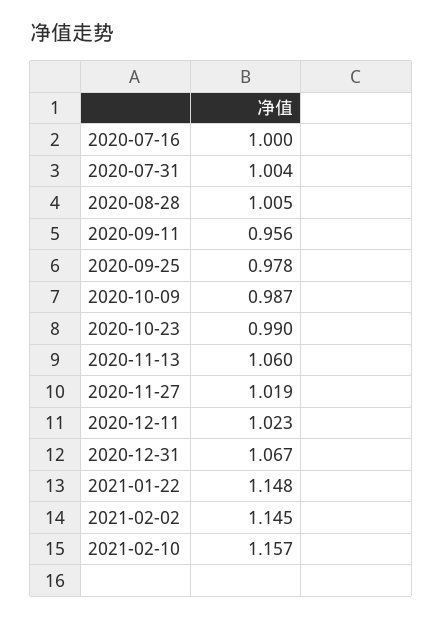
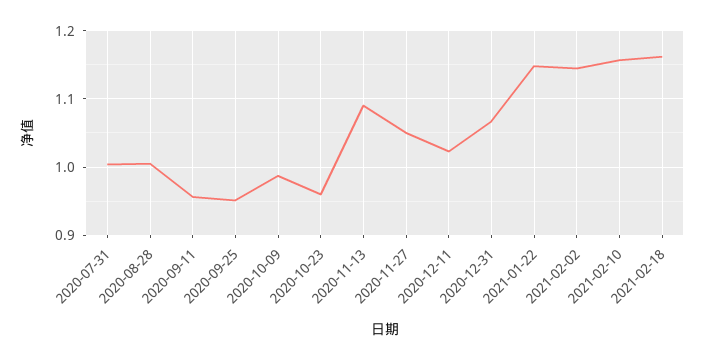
2020-07-16: 1 -> none
2020-09-25: 0.978 -> 0.95
2020-10-23: 0.99 -> 0.96
2020-11-13: 1.06 -> 1.09
2020-11-27: 1.019 -> 1.05
2021-02-18: none -> 1.16

